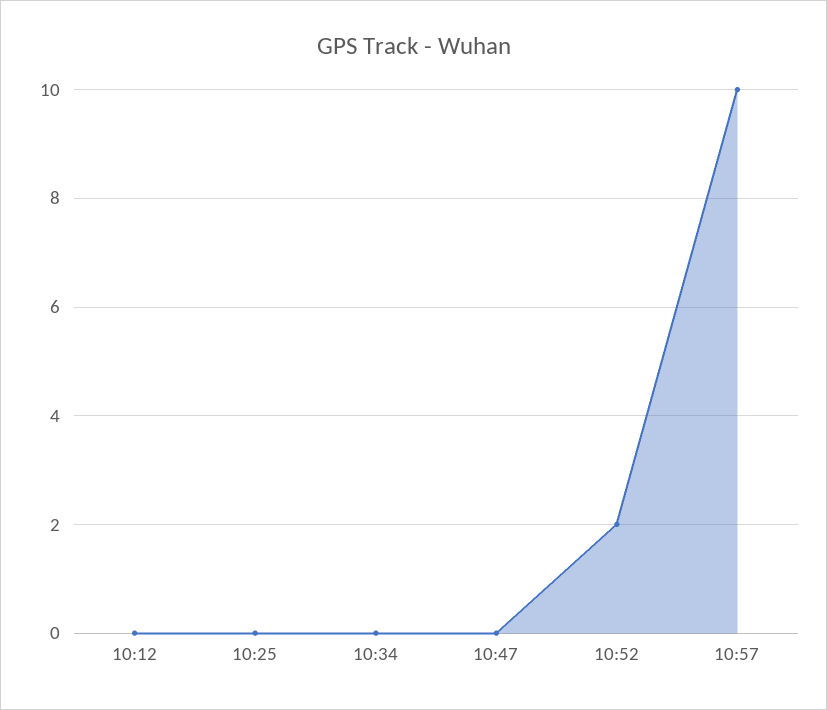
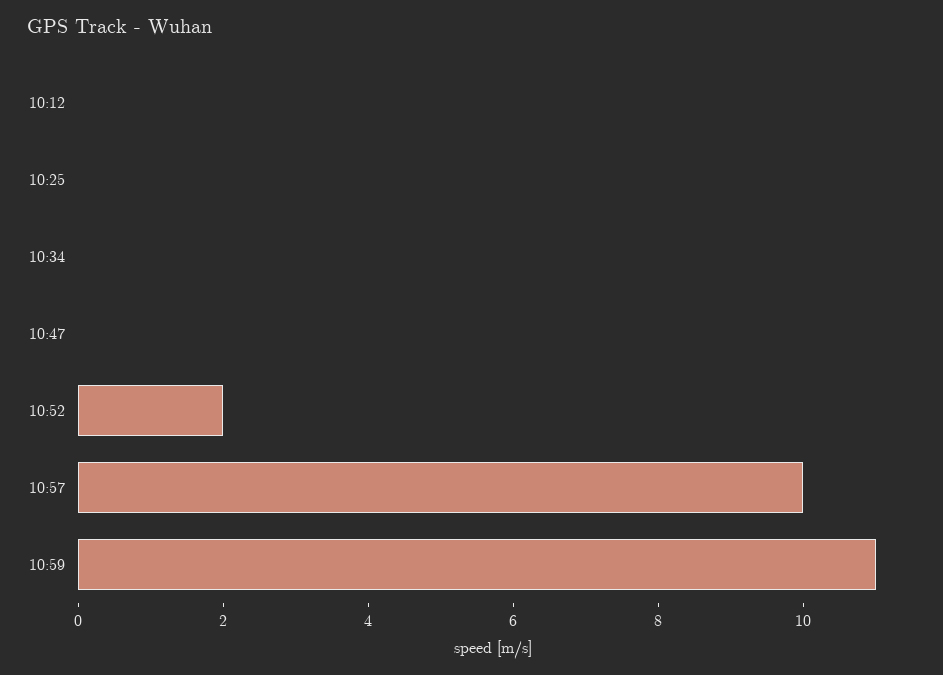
10:59: none -> 11

